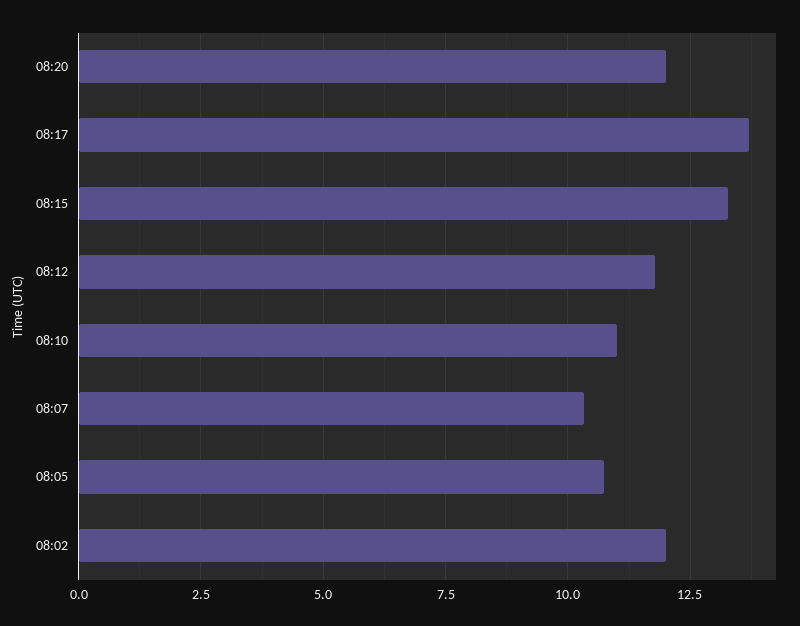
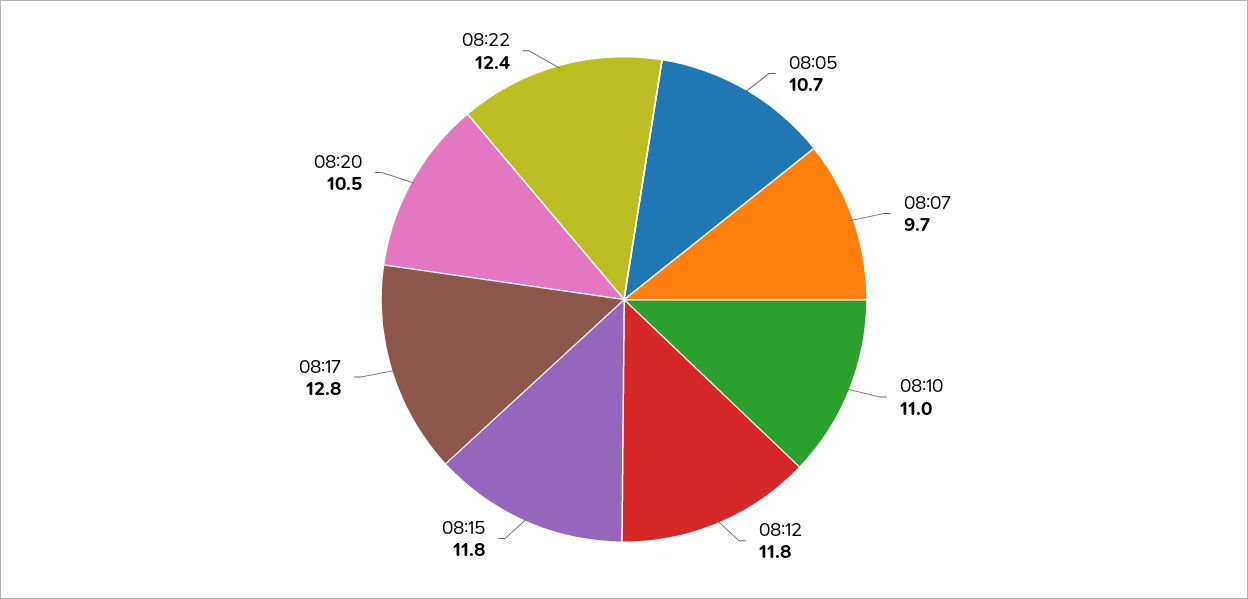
08:20: 12 -> 10.5
08:17: 13.75 -> 12.8
08:15: 13.25 -> 11.8
08:07: 10.25 -> 9.7
08:02: 12 -> none
08:22: none -> 12.4

